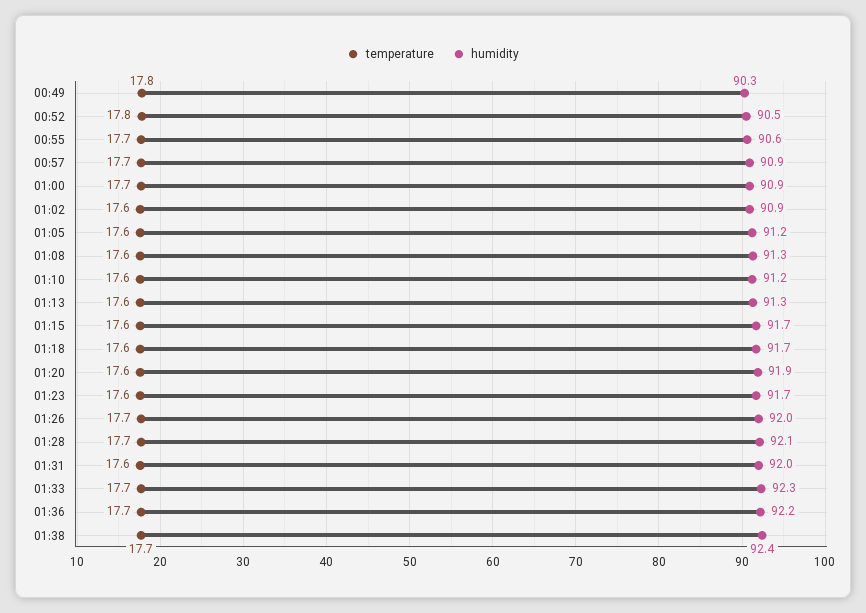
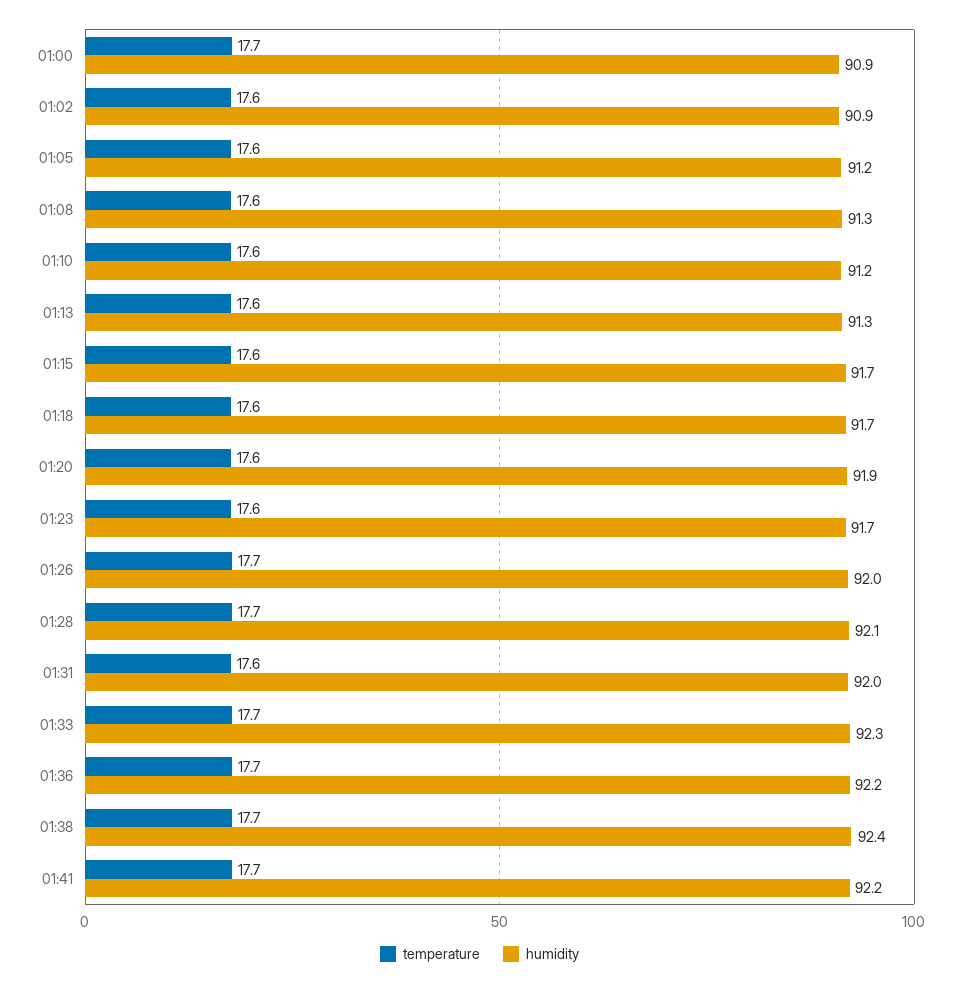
temperature, 00:49: 17.8 -> none
humidity, 00:49: 90.3 -> none
temperature, 00:52: 17.8 -> none
humidity, 00:52: 90.5 -> none
temperature, 00:55: 17.7 -> none
humidity, 00:55: 90.6 -> none
temperature, 00:57: 17.7 -> none
humidity, 00:57: 90.9 -> none
temperature, 01:41: none -> 17.7
humidity, 01:41: none -> 92.2

